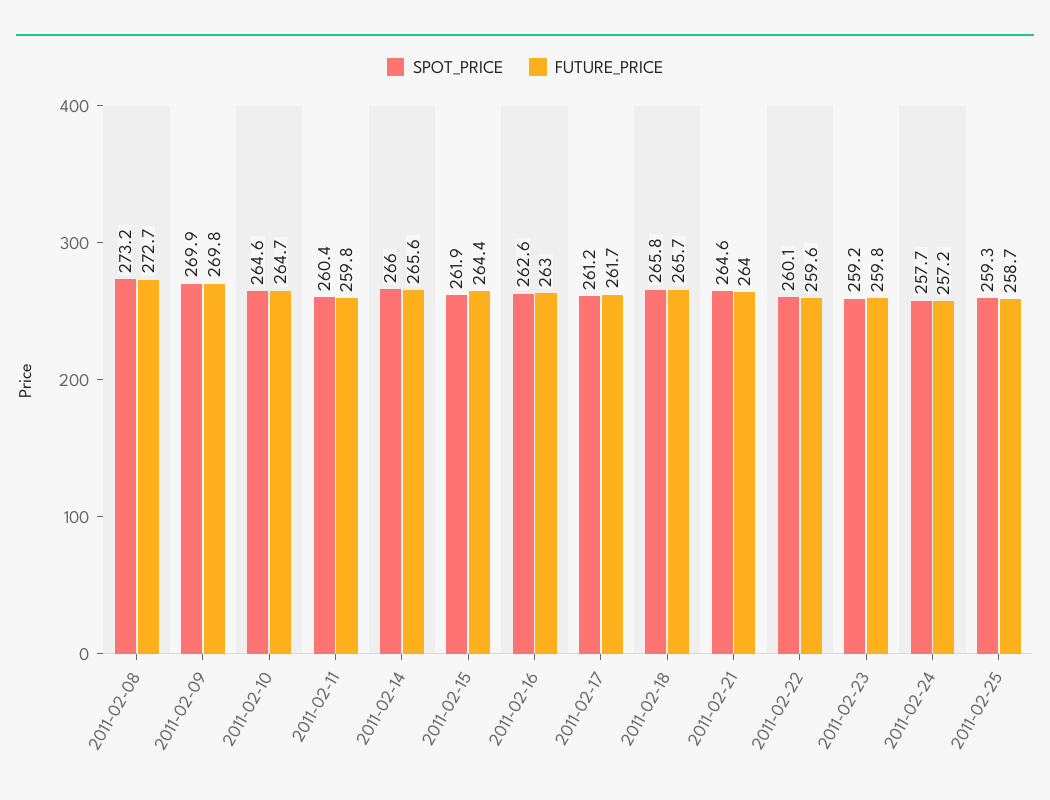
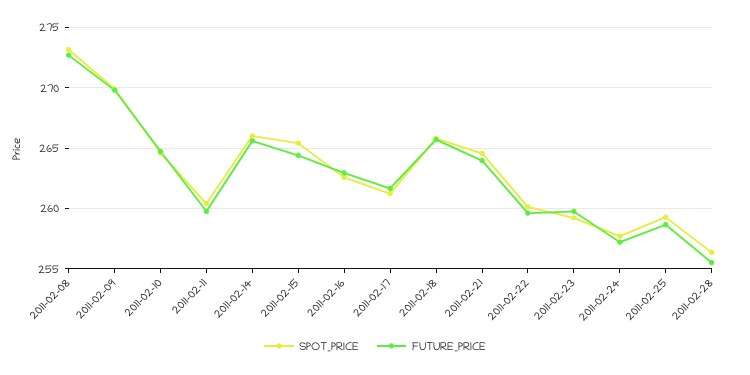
SPOT_PRICE, 2011-02-15: 261.9 -> 265.5
SPOT_PRICE, 2011-02-28: none -> 256.5
FUTURE_PRICE, 2011-02-28: none -> 255.5

